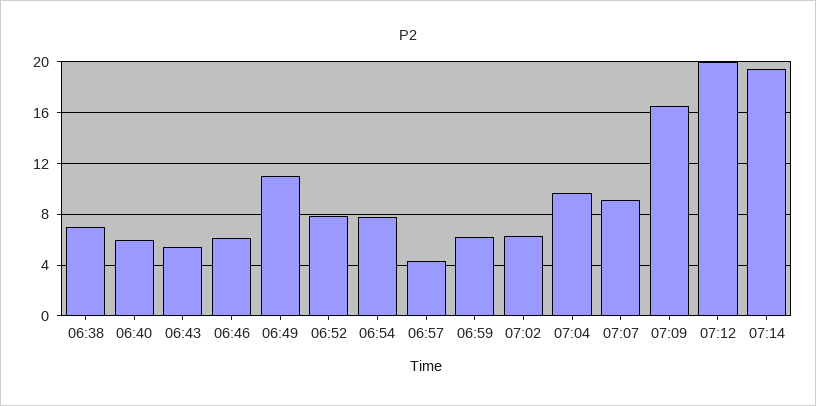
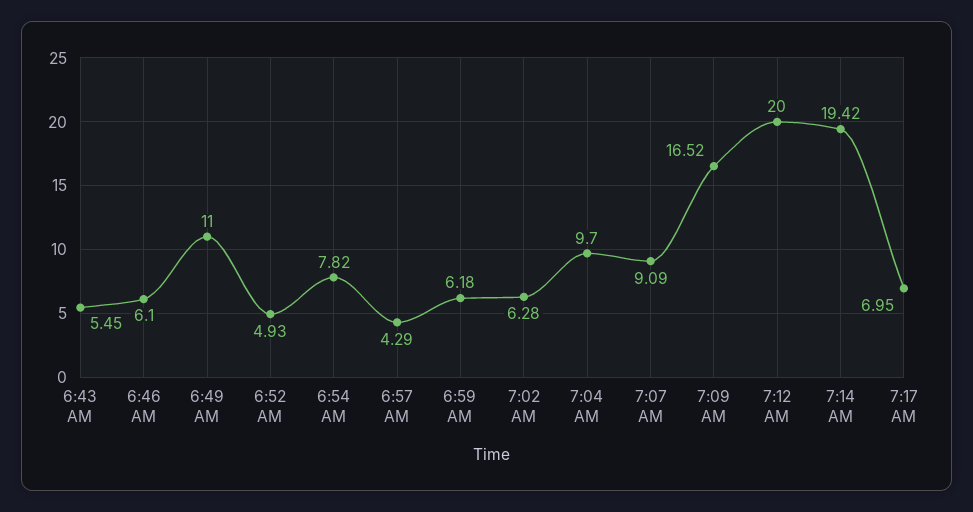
06:38: 7 -> none
06:40: 6 -> none
06:52: 8 -> 4.93
7:17 AM: none -> 6.95

